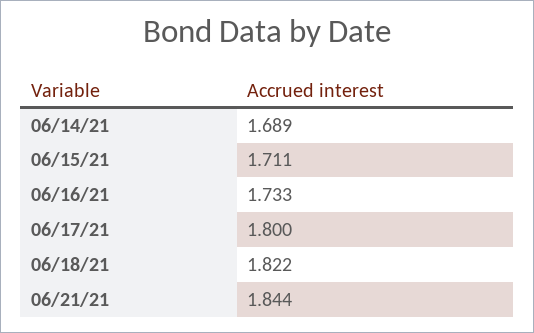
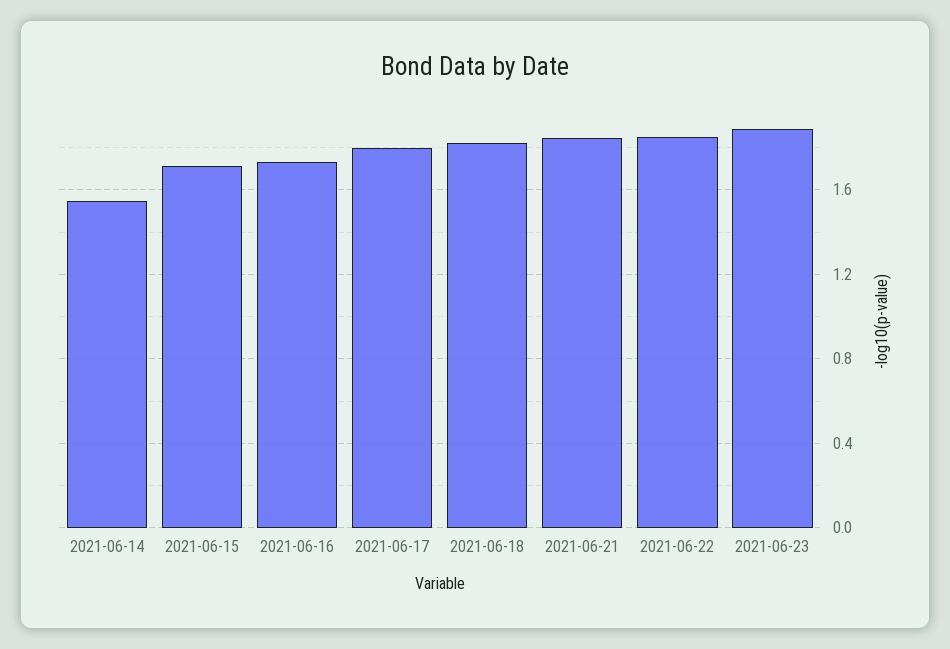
06/14/21: 1.689 -> 1.55
2021-06-22: none -> 1.85
2021-06-23: none -> 1.9

